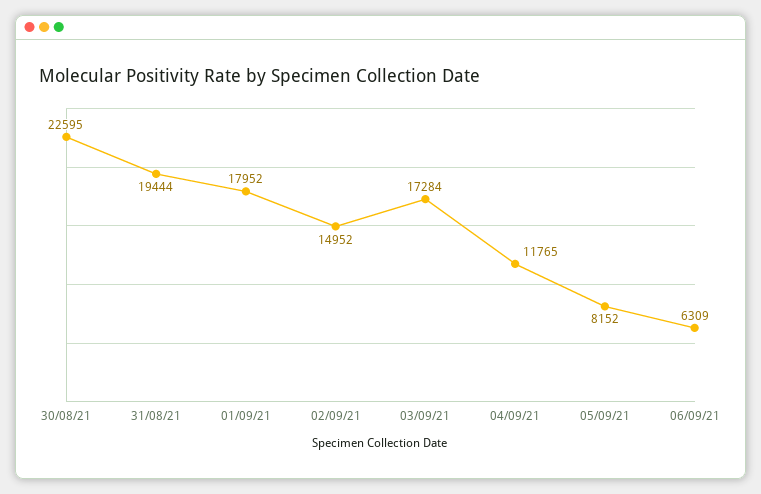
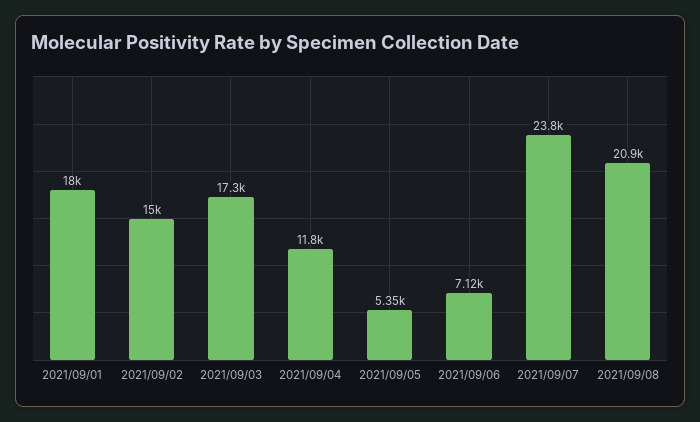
30/08/21: 22595 -> none
31/08/21: 19444 -> none
05/09/21: 8152 -> 5350
06/09/21: 6309 -> 7120
2021/09/07: none -> 23800
2021/09/08: none -> 20900

